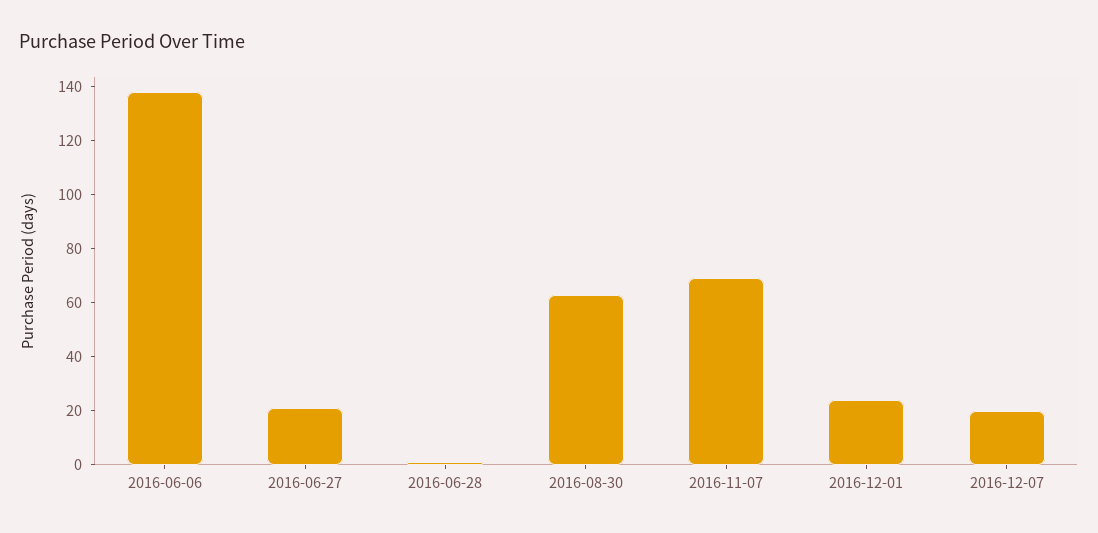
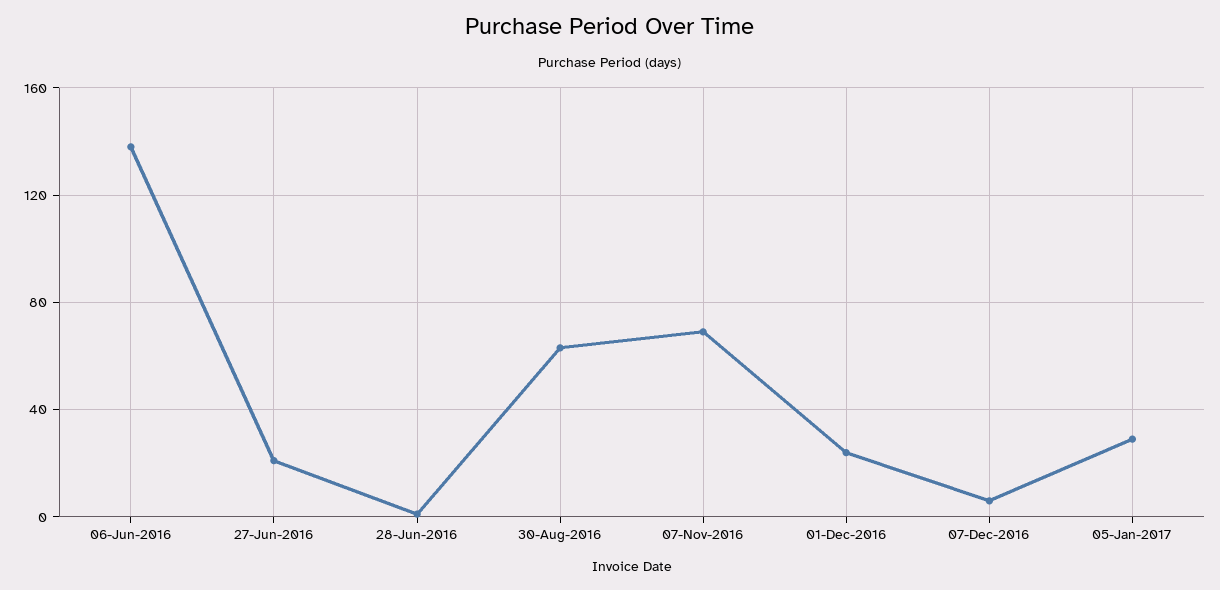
2016-12-07: 20 -> 5
05-Jan-2017: none -> 30

